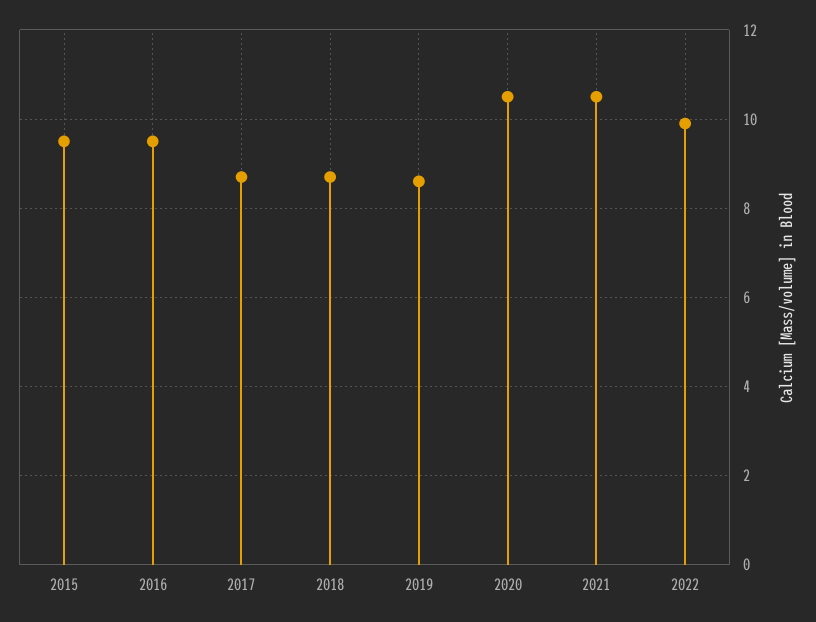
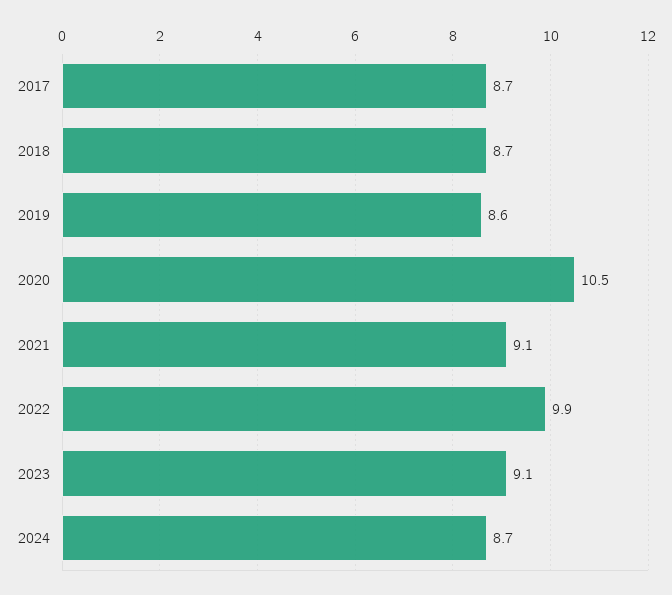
2015: 9.5 -> none
2016: 9.5 -> none
2021: 10.5 -> 9.1
2023: none -> 9.1
2024: none -> 8.7

